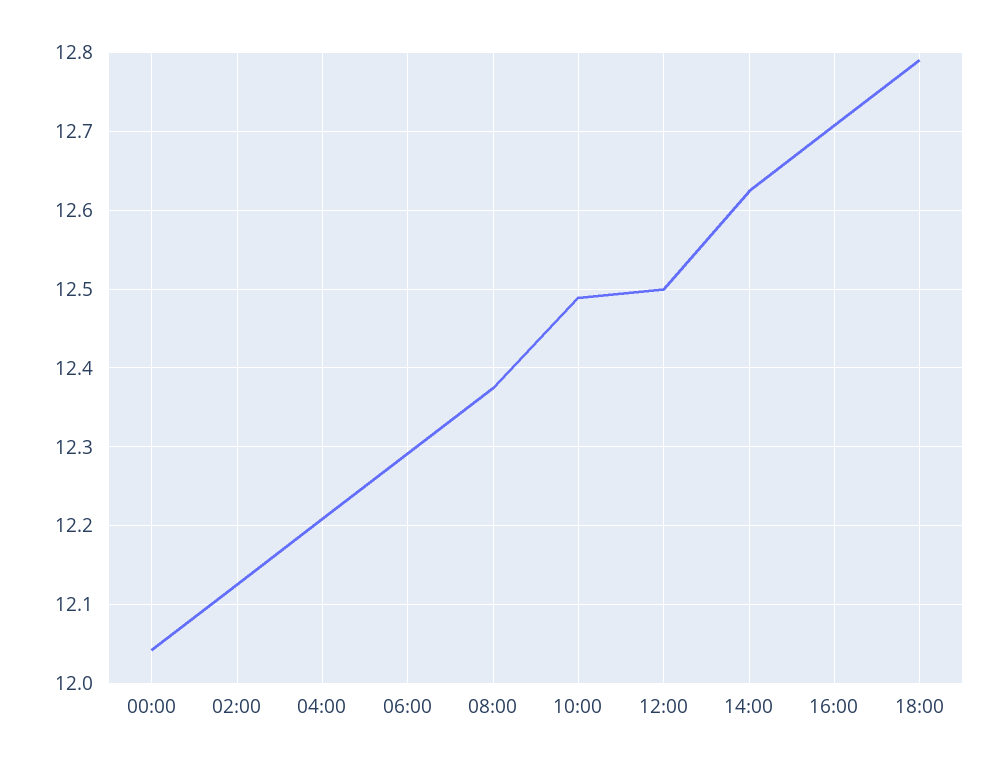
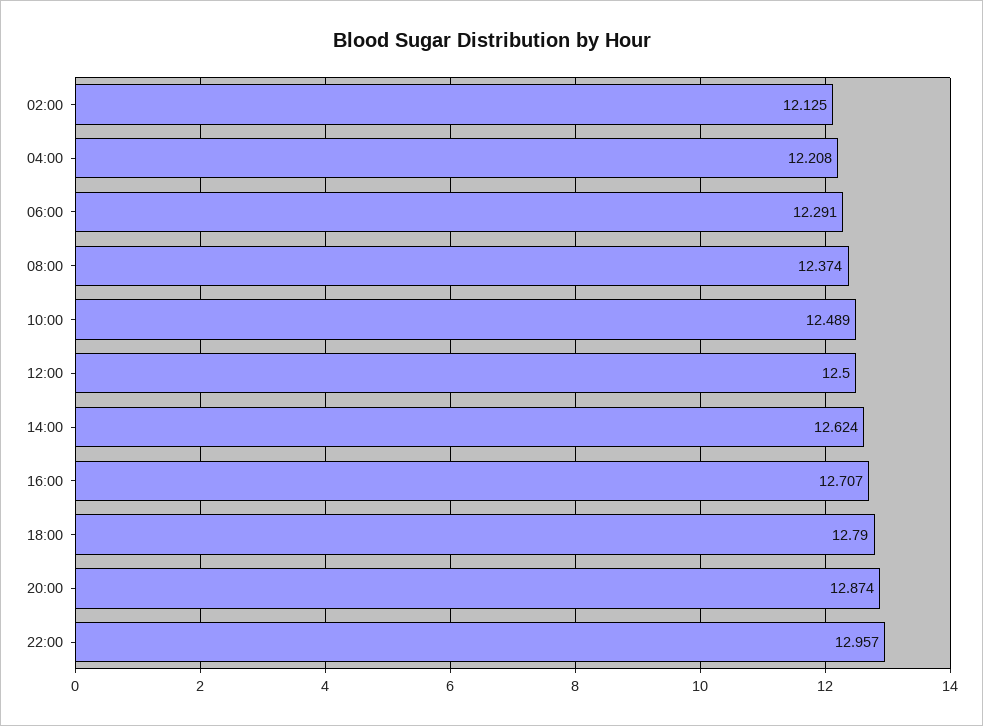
00:00: 12.04 -> none
20:00: none -> 12.874
22:00: none -> 12.957

